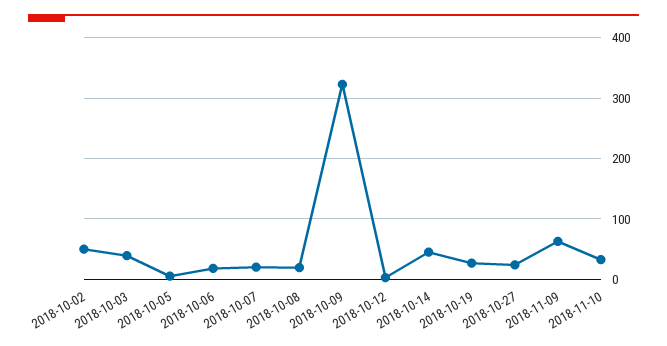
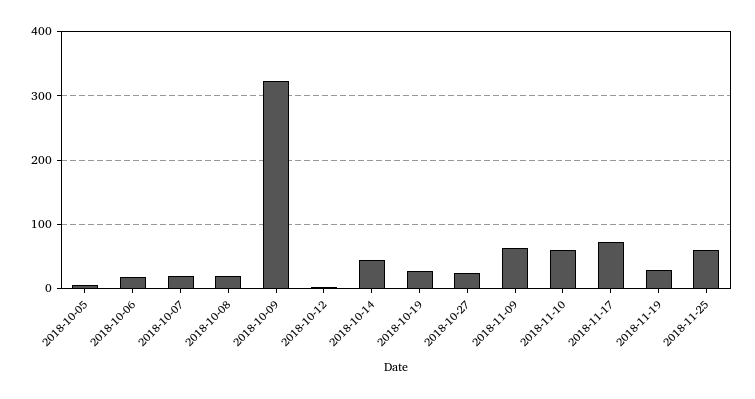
2018-10-02: 50 -> none
2018-10-03: 40 -> none
2018-11-10: 30 -> 60
2018-11-17: none -> 70
2018-11-19: none -> 30
2018-11-25: none -> 60

